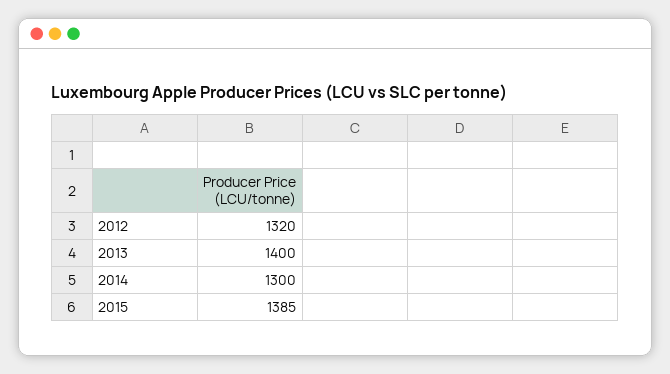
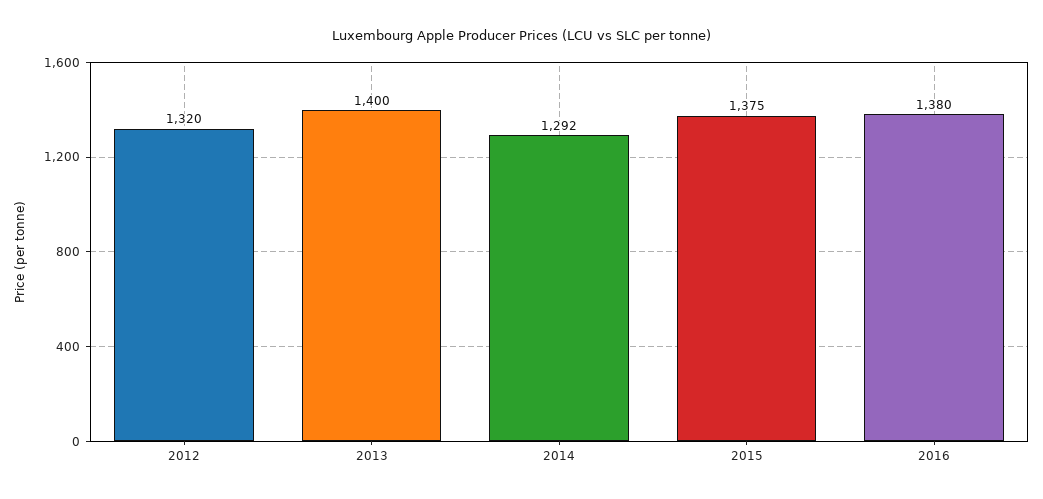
2014: 1300 -> 1292
2015: 1385 -> 1375
2016: none -> 1380

